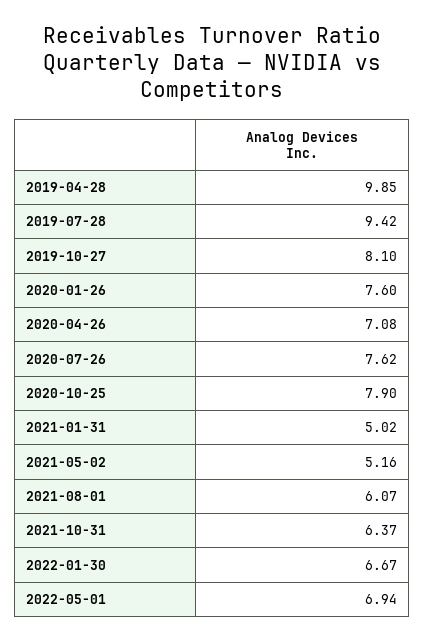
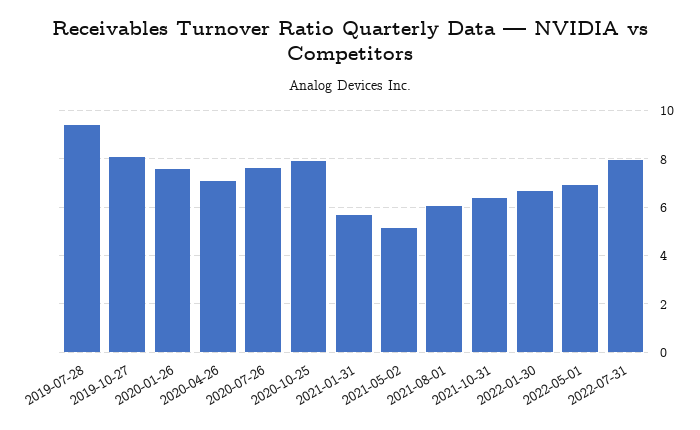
2019-04-28: 9.85 -> none
2021-01-31: 5.02 -> 5.75
2022-07-31: none -> 8

